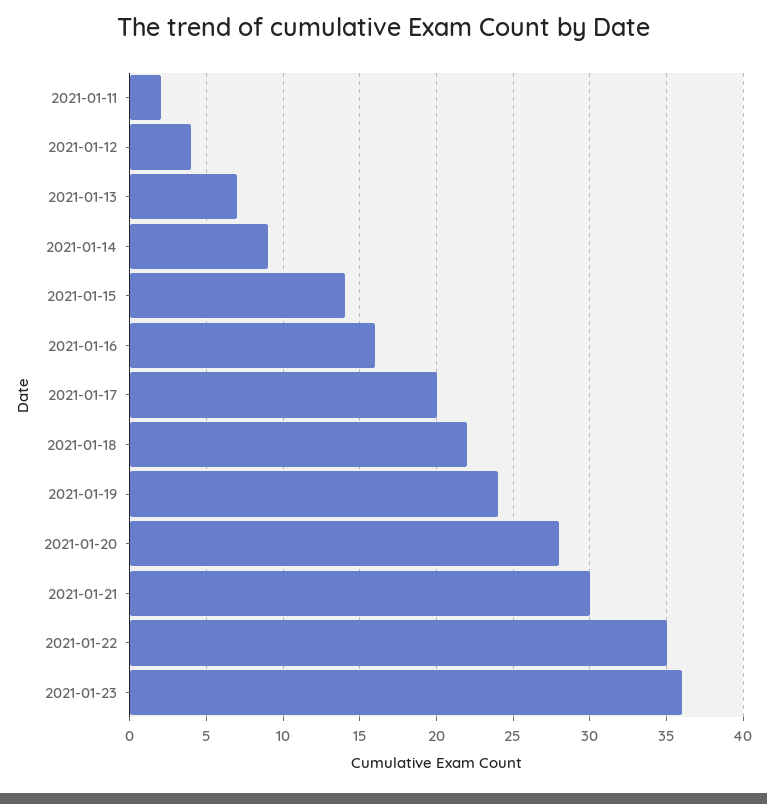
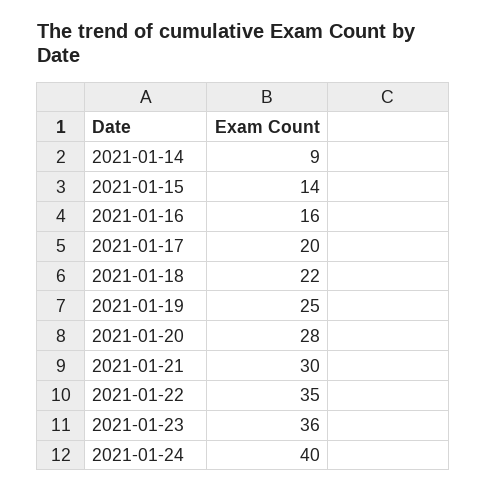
2021-01-11: 2 -> none
2021-01-12: 4 -> none
2021-01-13: 7 -> none
2021-01-19: 24 -> 25
2021-01-24: none -> 40

